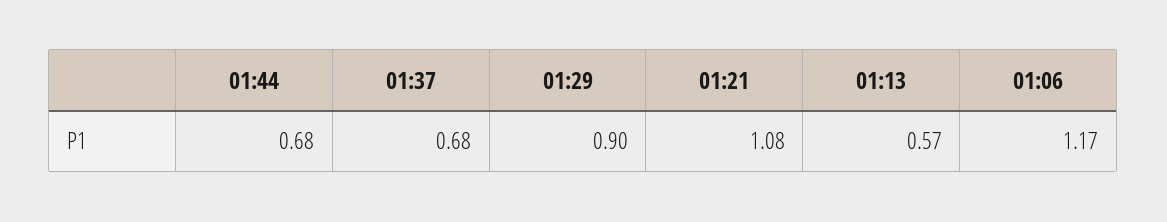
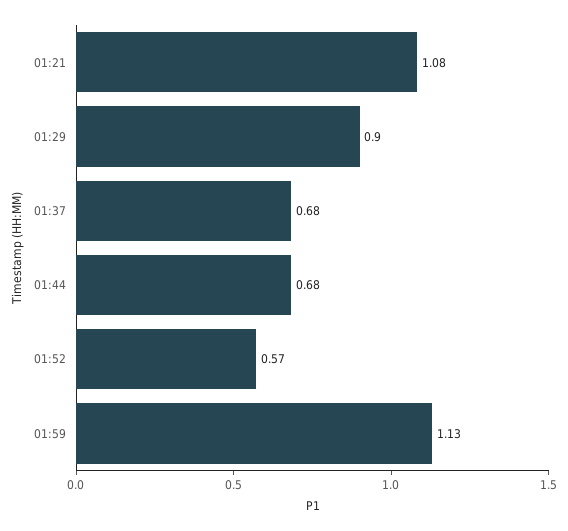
01:13: 0.57 -> none
01:06: 1.17 -> none
01:52: none -> 0.57
01:59: none -> 1.13

